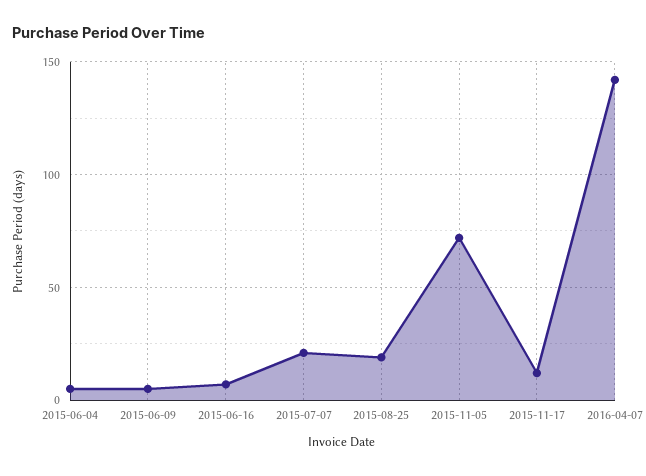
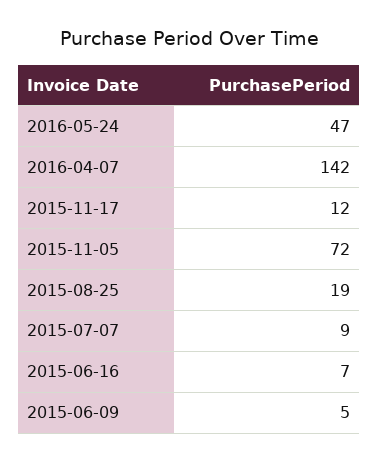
2015-06-04: 5 -> none
2015-07-07: 20 -> 9
2016-05-24: none -> 47

